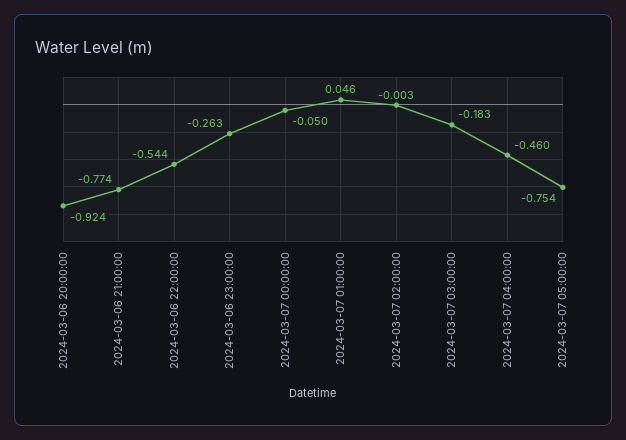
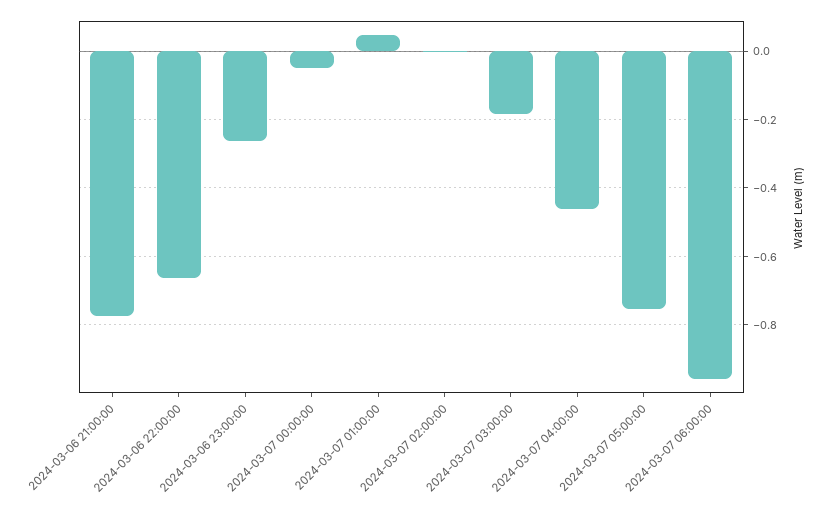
2024-03-06 20:00:00: -0.924 -> none
2024-03-06 22:00:00: -0.544 -> -0.66
2024-03-07 06:00:00: none -> -0.96

